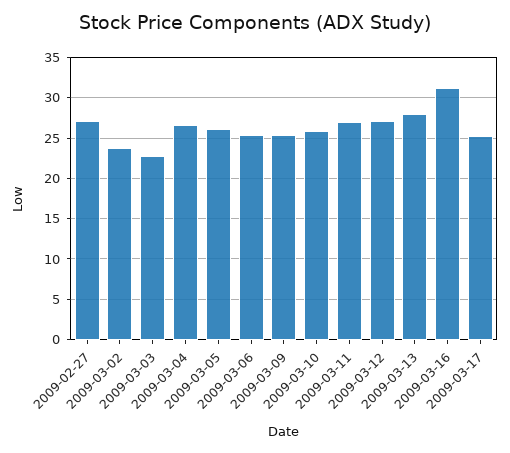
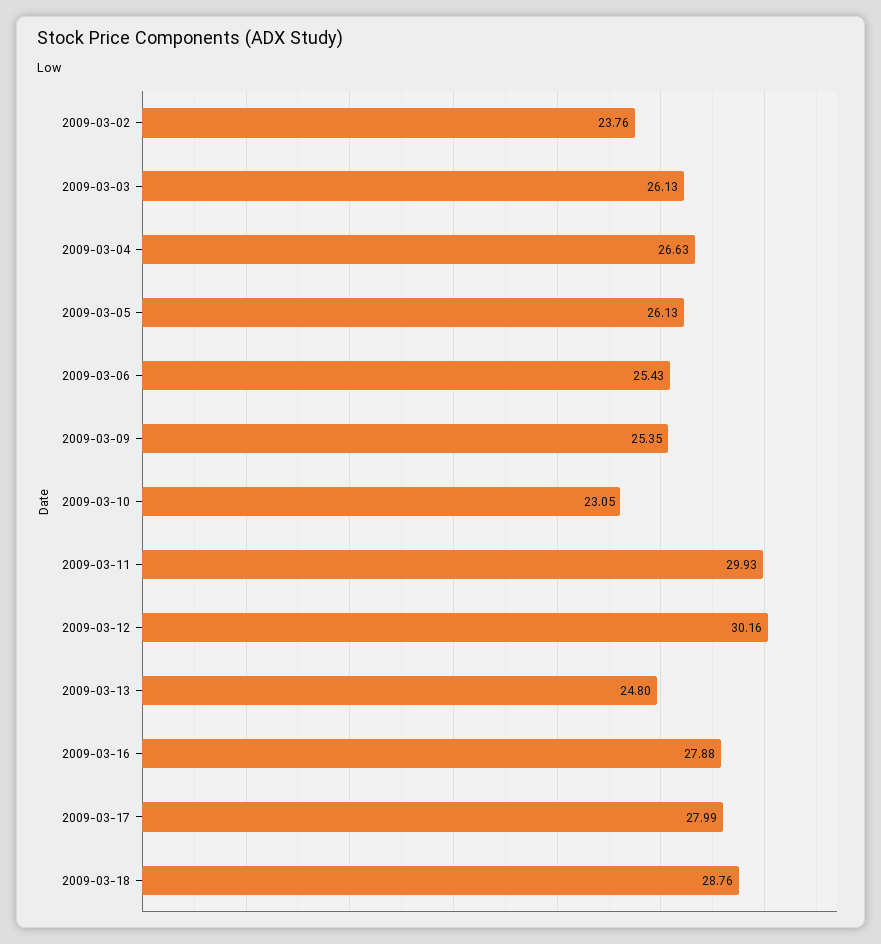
2009-02-27: 27 -> none
2009-03-03: 23 -> 26.13
2009-03-10: 26 -> 23.05
2009-03-11: 27 -> 29.93
2009-03-12: 27 -> 30.16
2009-03-13: 28 -> 24.8
2009-03-16: 31 -> 27.88
2009-03-17: 25 -> 27.99
2009-03-18: none -> 28.76

